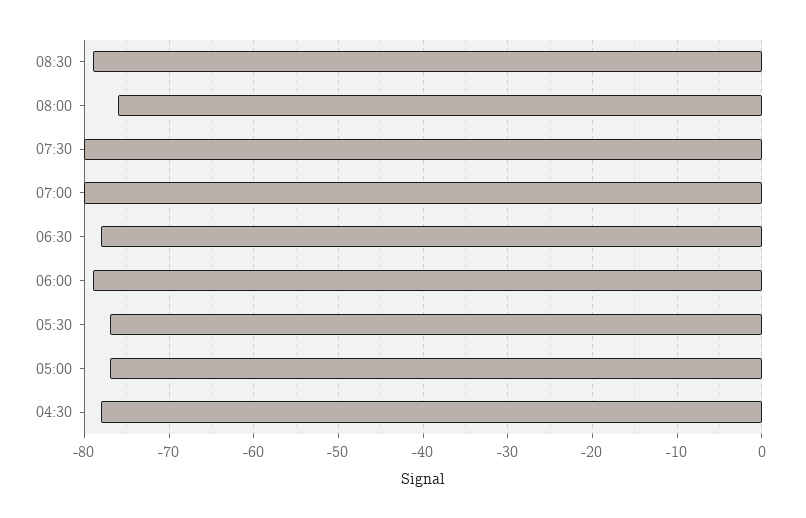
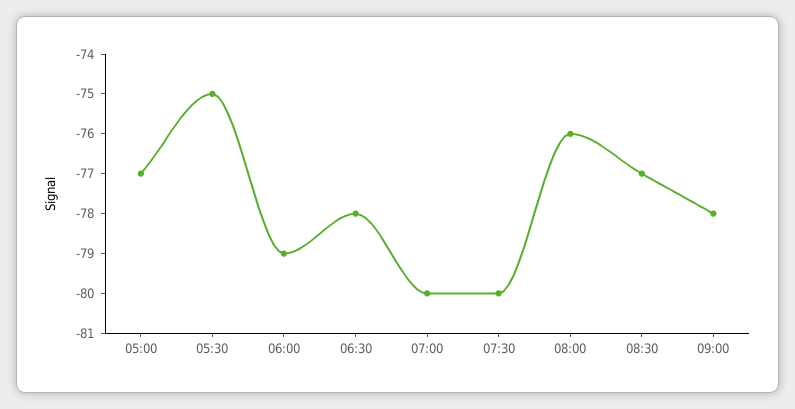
08:30: -79 -> -77
05:30: -77 -> -75
04:30: -78 -> none
09:00: none -> -78

